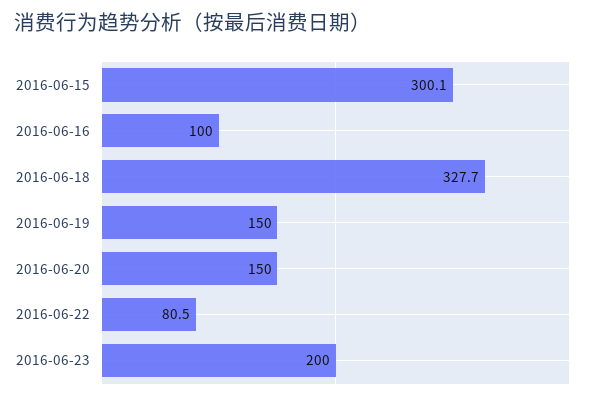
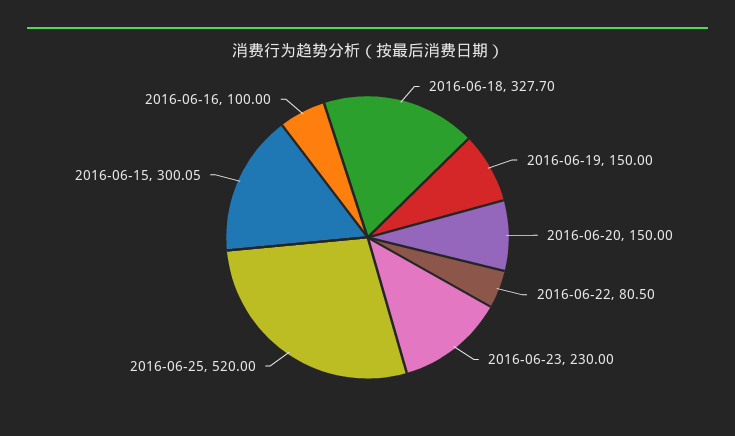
2016-06-23: 200 -> 230
2016-06-25: none -> 520

